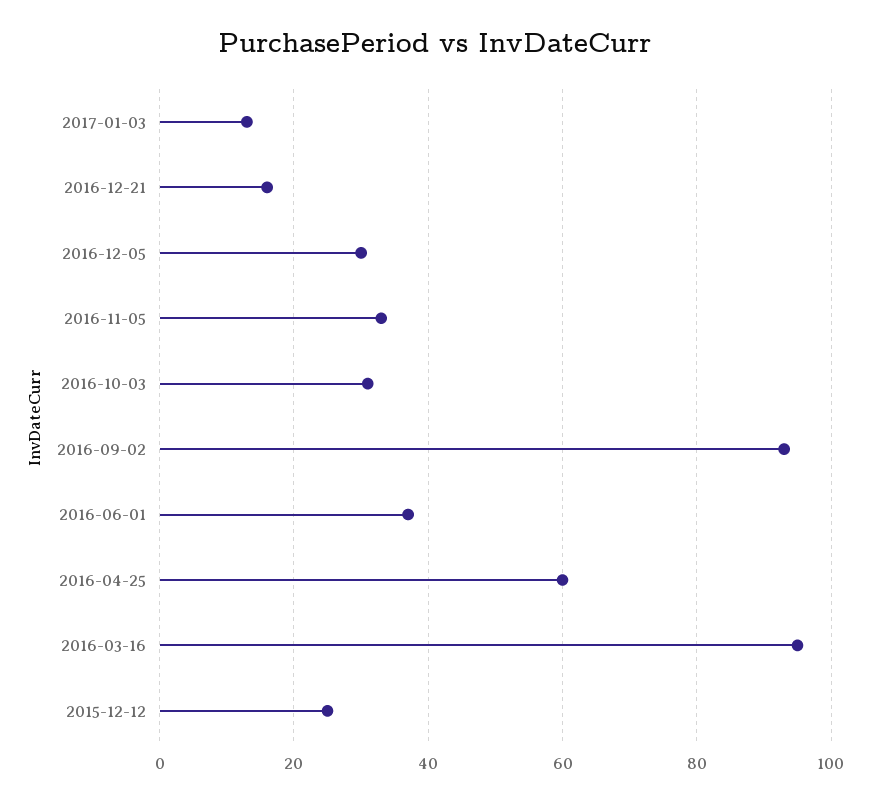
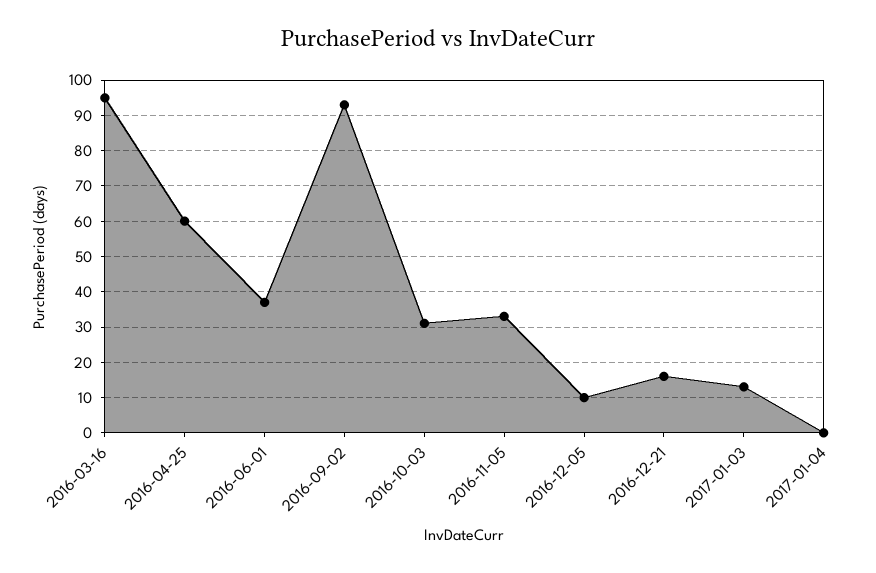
2016-12-05: 30 -> 10
2015-12-12: 25 -> none
2017-01-04: none -> 0

